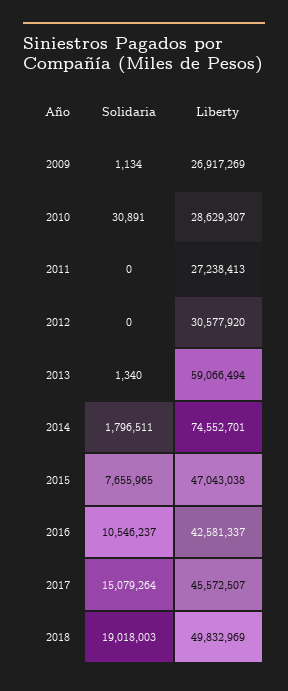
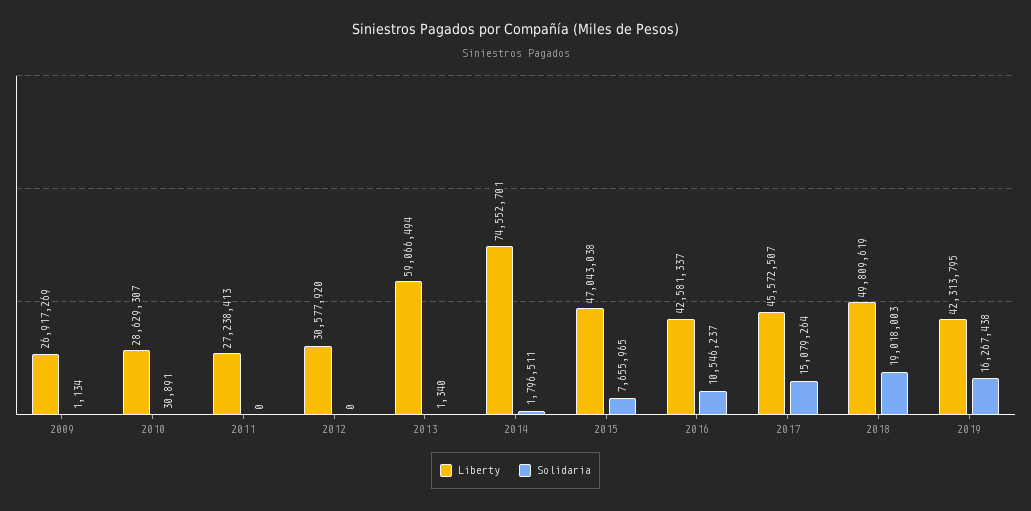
Liberty, 2018: 49832969 -> 49809619
Liberty, 2019: none -> 42313795
Solidaria, 2019: none -> 16267438

